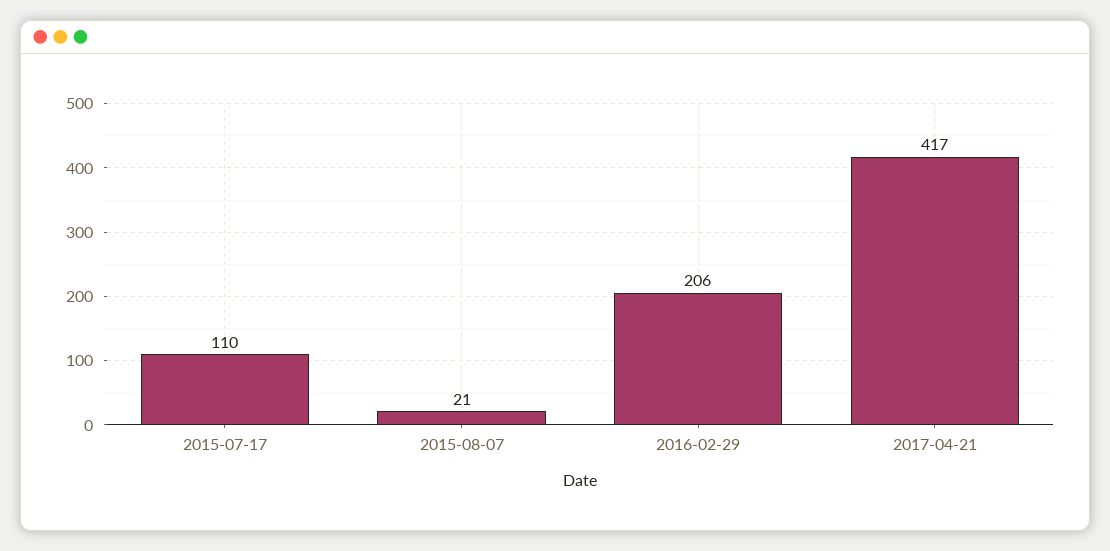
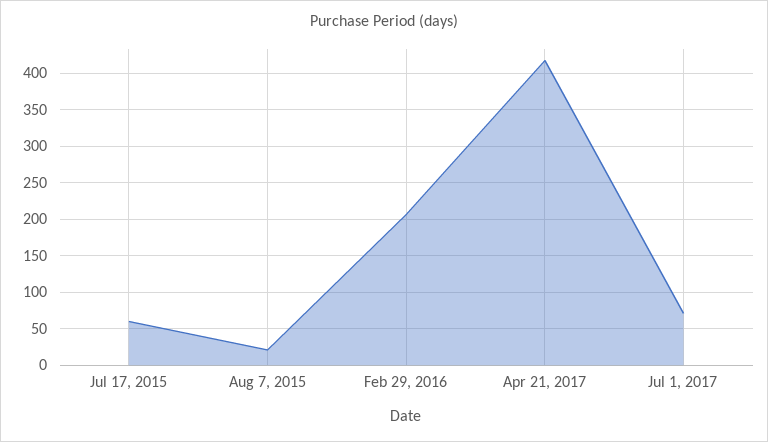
2015-07-17: 110 -> 60
Jul 1, 2017: none -> 70

